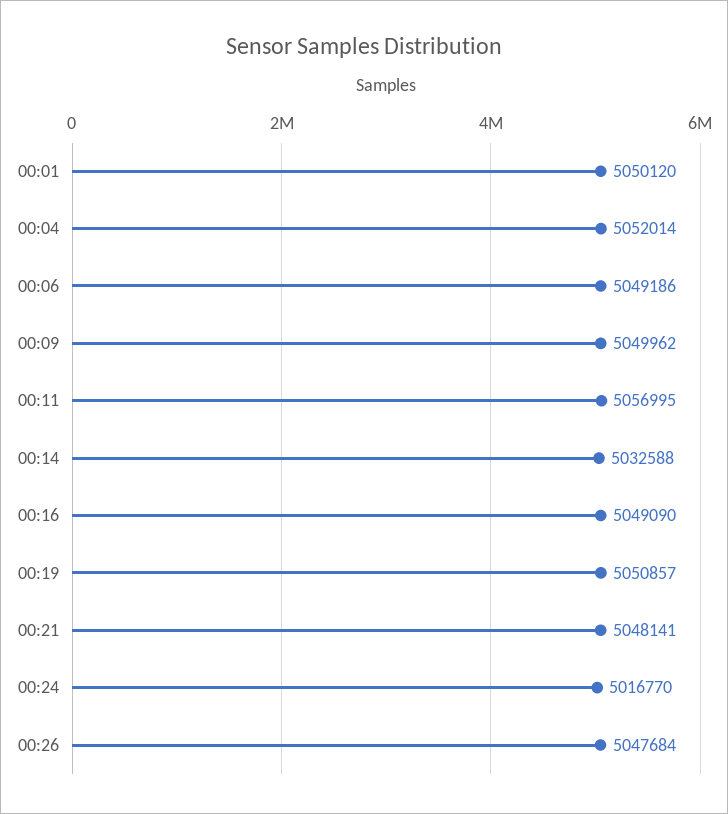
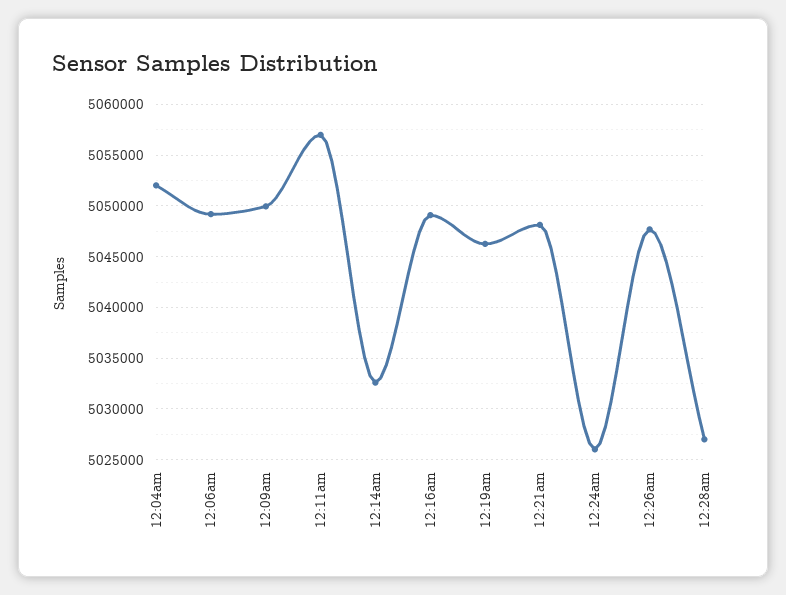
00:01: 5050120 -> none
00:19: 5050857 -> 5046000
00:24: 5016770 -> 5026000
12:28am: none -> 5027000

